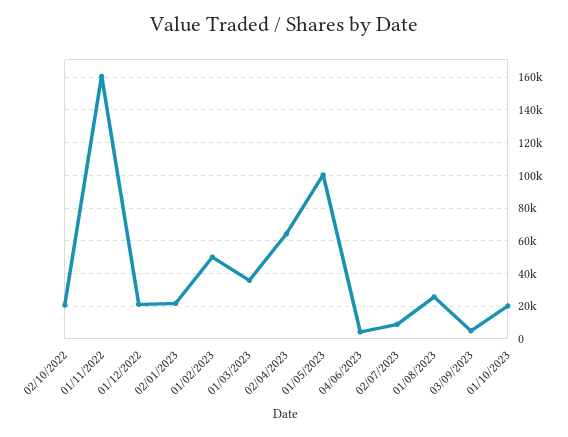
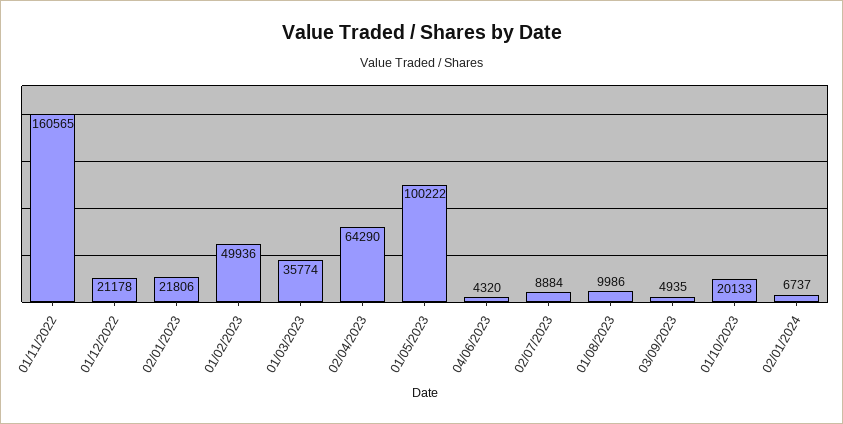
02/10/2022: 20000 -> none
01/08/2023: 25000 -> 9986
02/01/2024: none -> 6737

